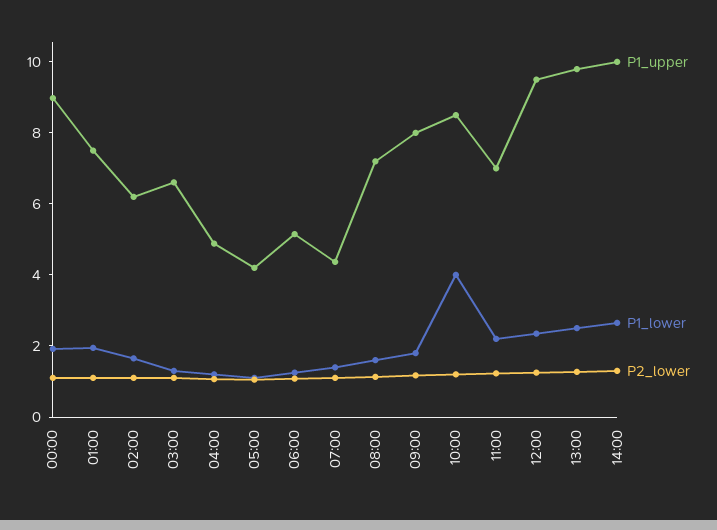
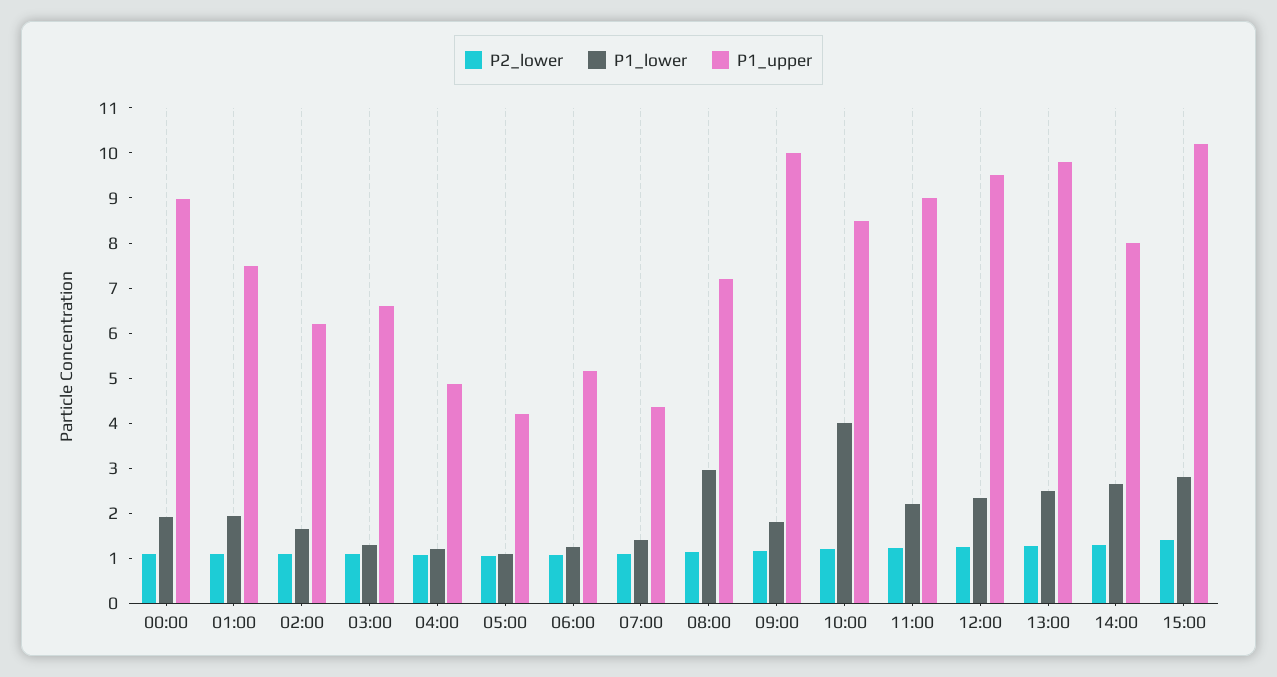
P1_lower, 08:00: 1.5 -> 3
P1_upper, 09:00: 8 -> 10
P1_upper, 11:00: 7 -> 9
P1_upper, 14:00: 10 -> 8
P2_lower, 15:00: none -> 1.4
P1_lower, 15:00: none -> 2.8
P1_upper, 15:00: none -> 10.2

